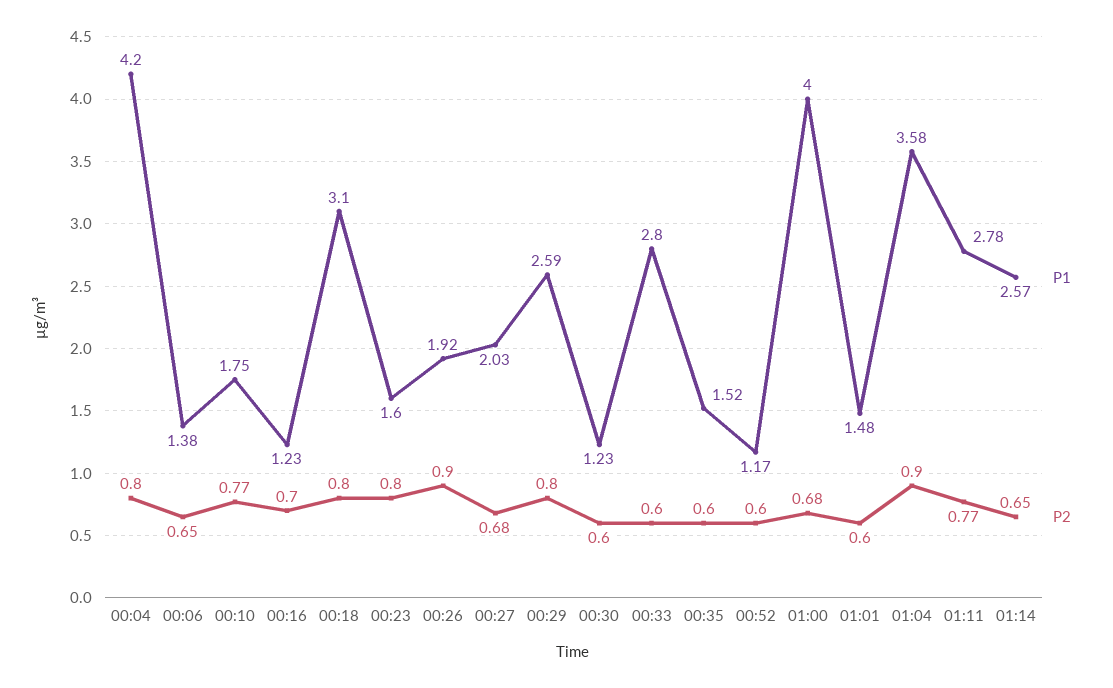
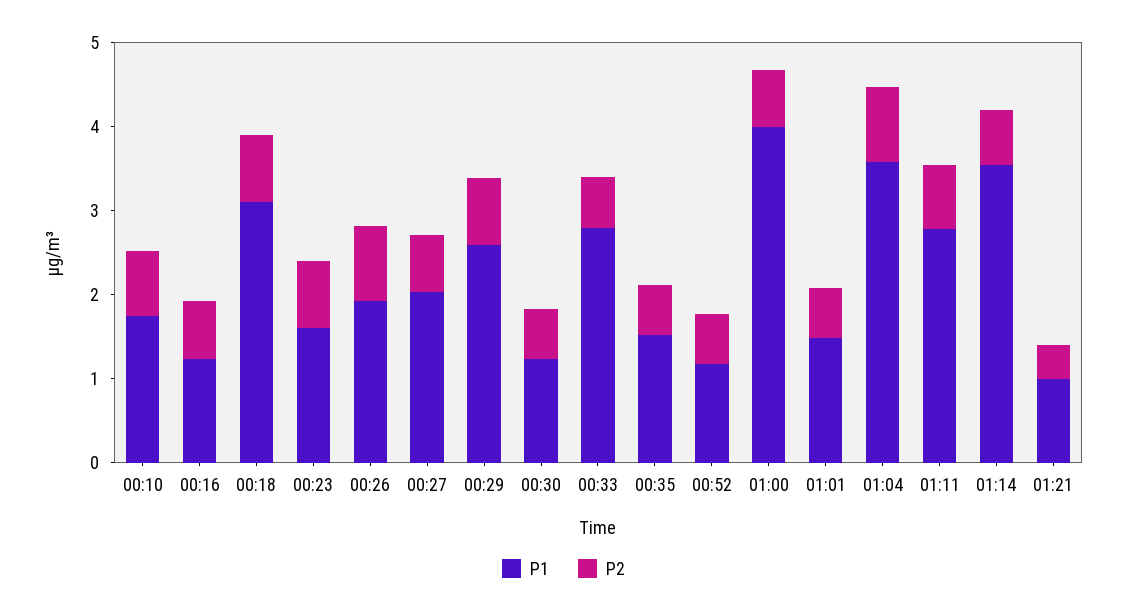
P1, 00:04: 4.2 -> none
P2, 00:04: 0.8 -> none
P1, 00:06: 1.38 -> none
P2, 00:06: 0.65 -> none
P1, 01:14: 2.57 -> 3.6
P1, 01:21: none -> 1
P2, 01:21: none -> 0.4

